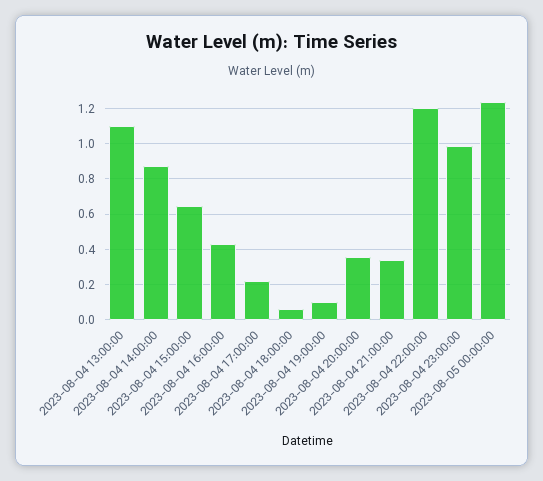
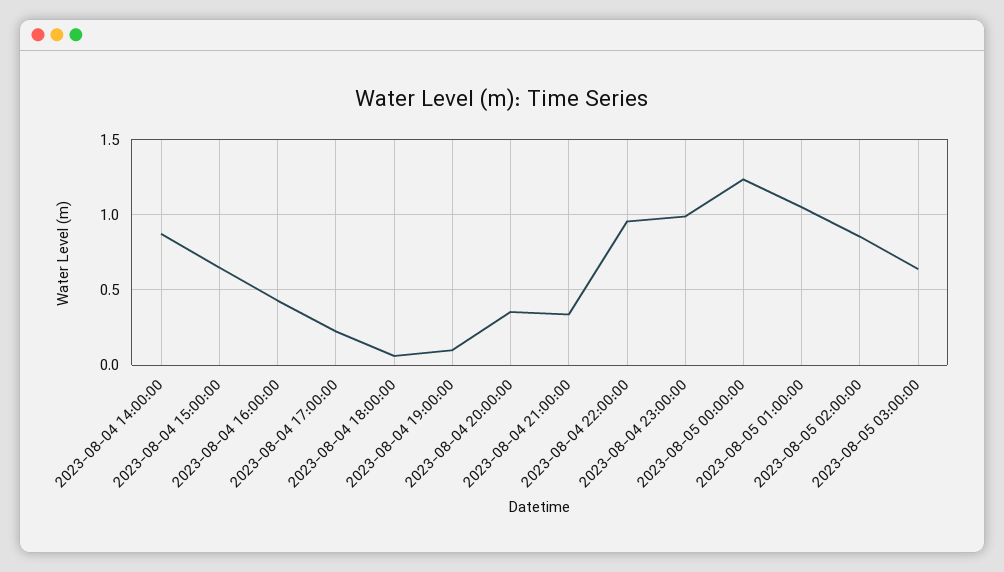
2023-08-04 13:00:00: 1.1 -> none
2023-08-04 22:00:00: 1.2 -> 0.95
2023-08-05 01:00:00: none -> 1.05
2023-08-05 02:00:00: none -> 0.85
2023-08-05 03:00:00: none -> 0.65

